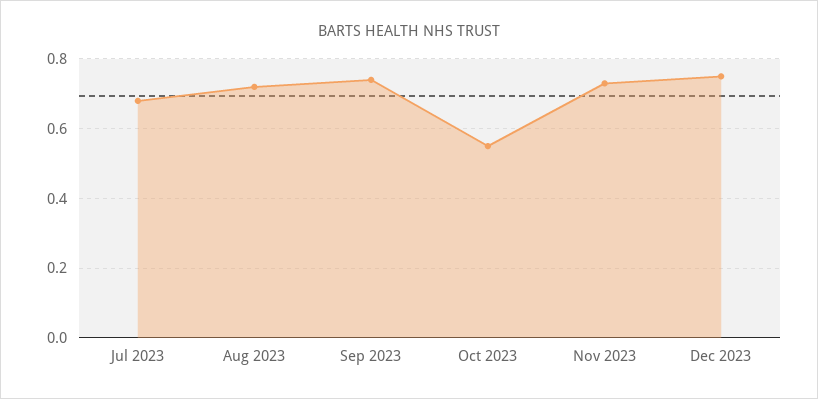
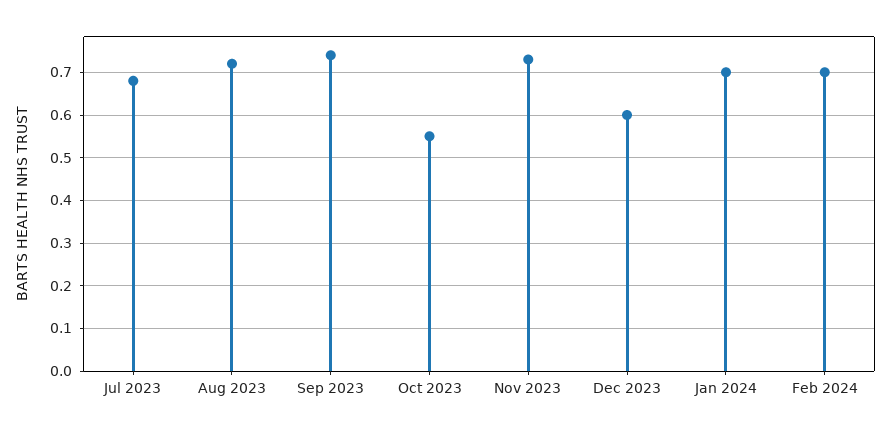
Dec 2023: 0.75 -> 0.6
Jan 2024: none -> 0.7
Feb 2024: none -> 0.7

